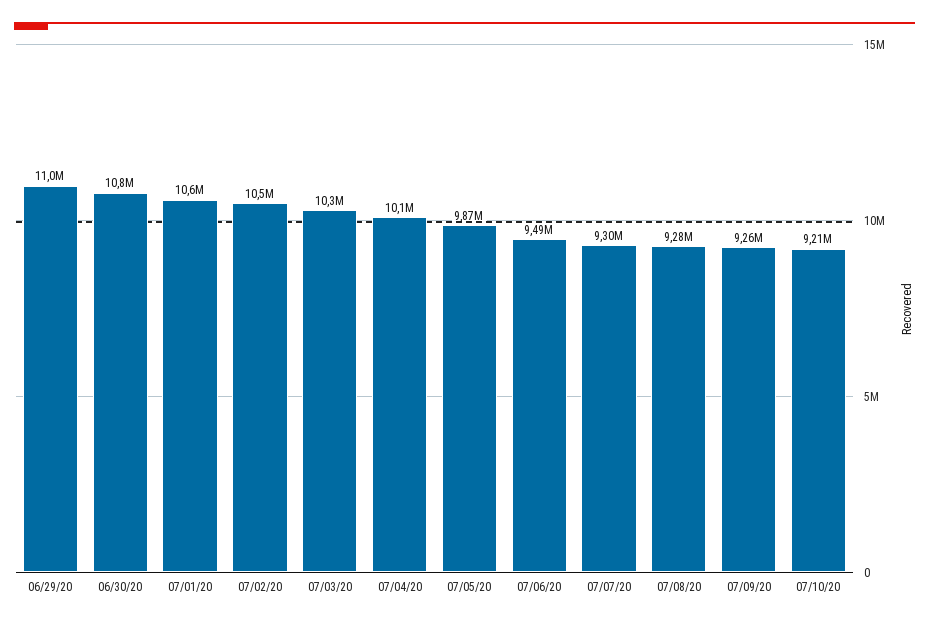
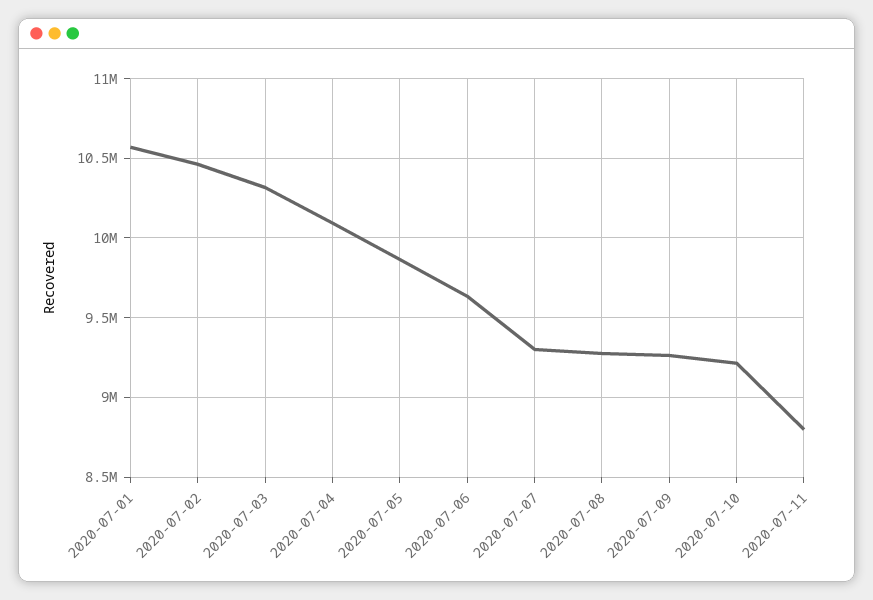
06/29/20: 11000000 -> none
06/30/20: 10800000 -> none
07/06/20: 9490000 -> 9650000
2020-07-11: none -> 8800000

